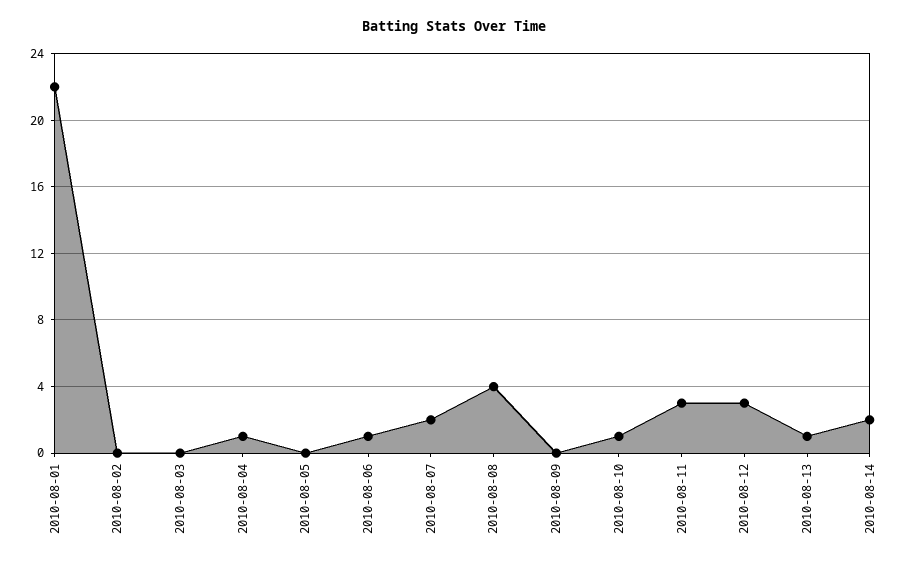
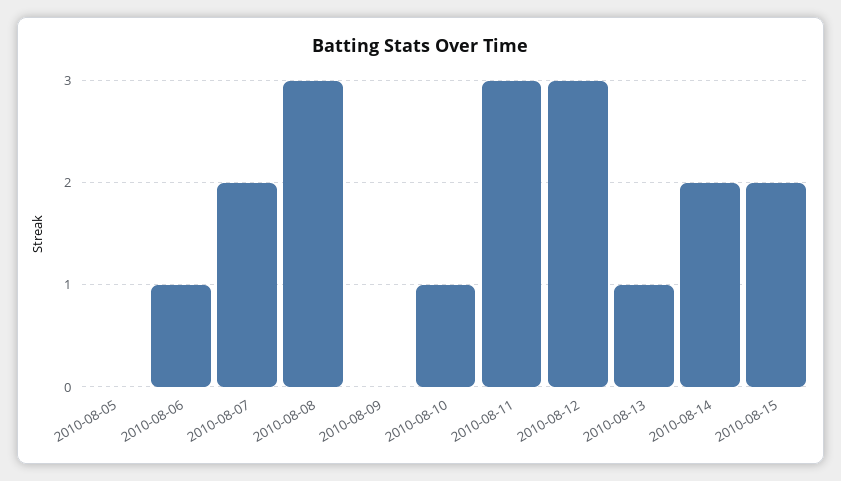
2010-08-01: 22 -> none
2010-08-02: 0 -> none
2010-08-03: 0 -> none
2010-08-04: 1 -> none
2010-08-08: 4 -> 3
2010-08-15: none -> 2

